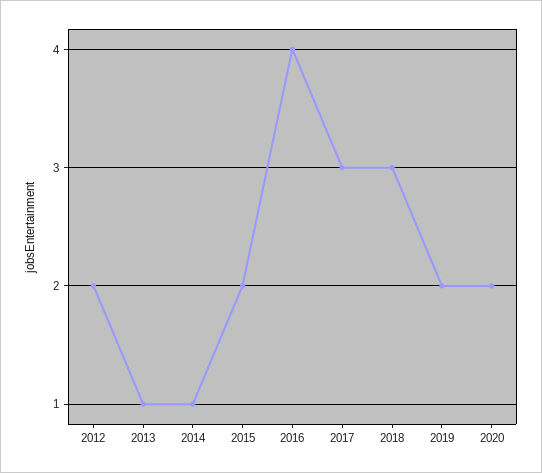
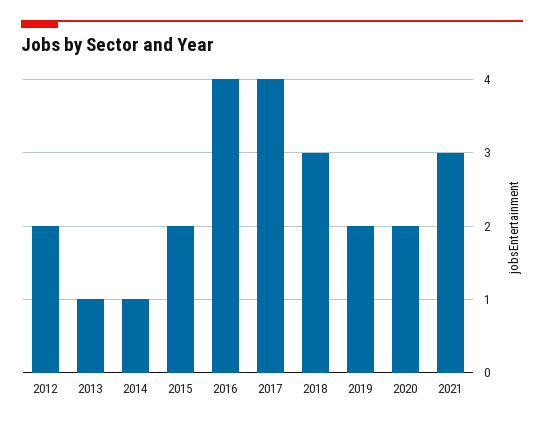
2017: 3 -> 4
2021: none -> 3

